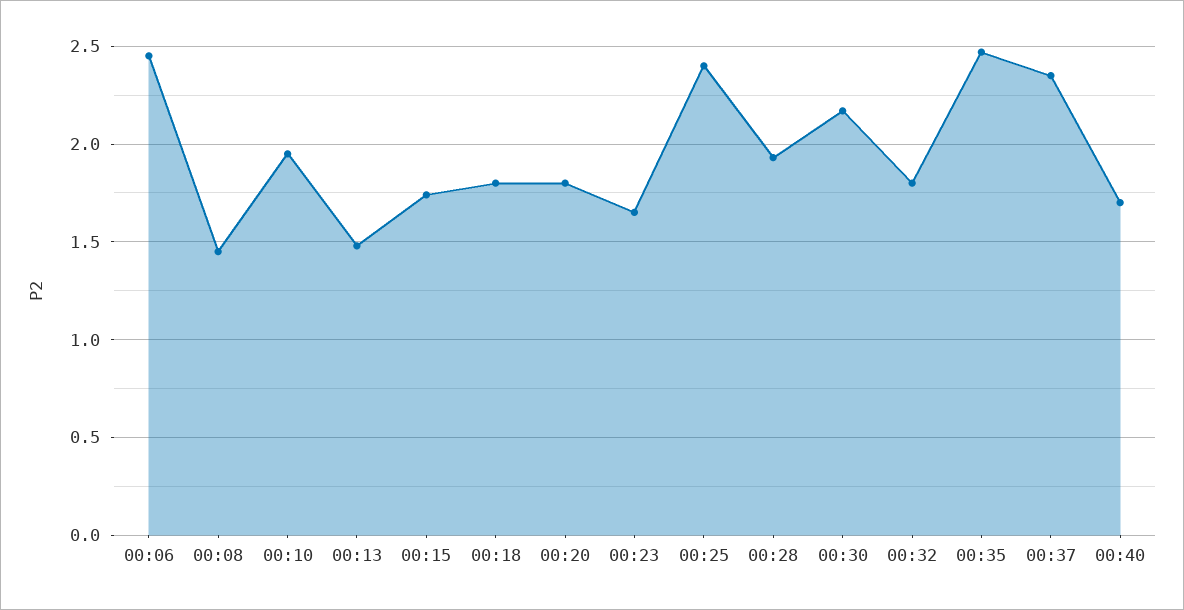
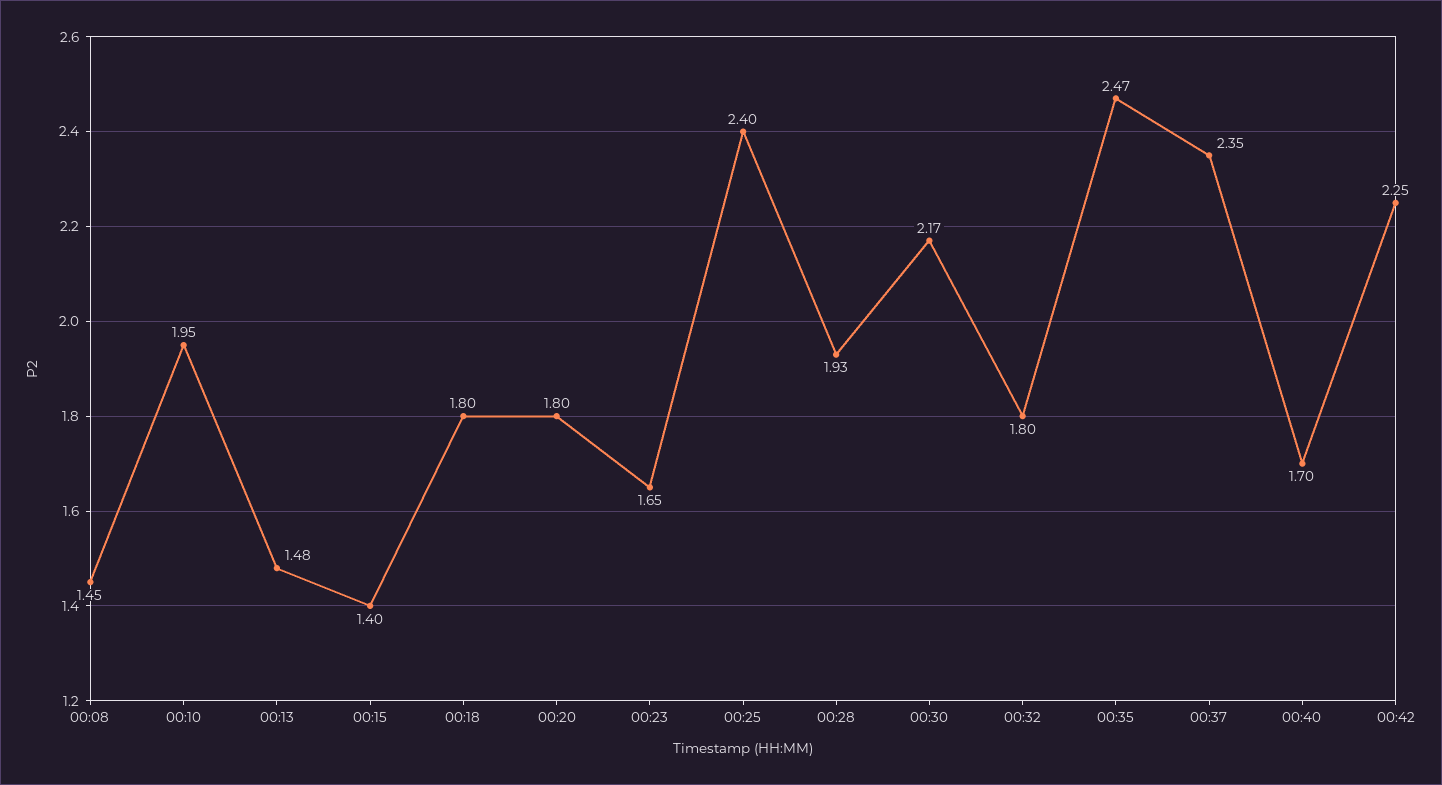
00:06: 2.45 -> none
00:15: 1.75 -> 1.4
00:42: none -> 2.25

